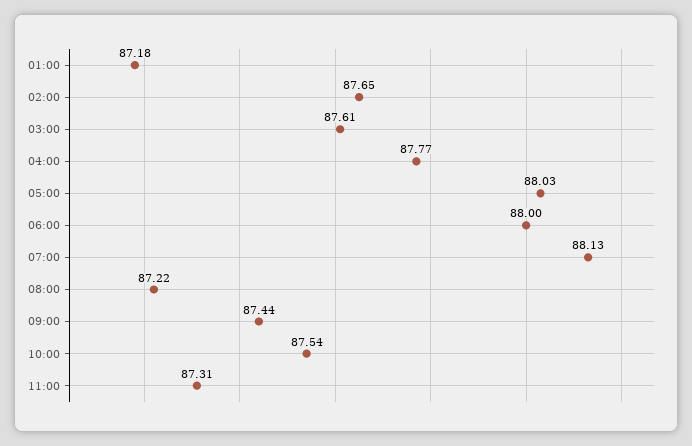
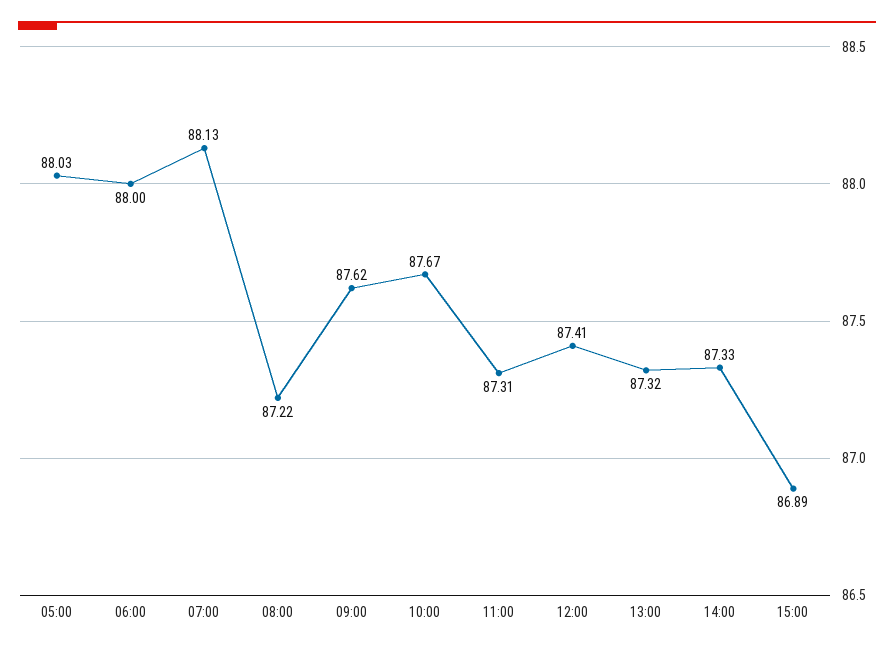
01:00: 87.18 -> none
02:00: 87.65 -> none
03:00: 87.61 -> none
04:00: 87.77 -> none
09:00: 87.44 -> 87.62
10:00: 87.54 -> 87.67
12:00: none -> 87.41
13:00: none -> 87.32
14:00: none -> 87.33
15:00: none -> 86.89

